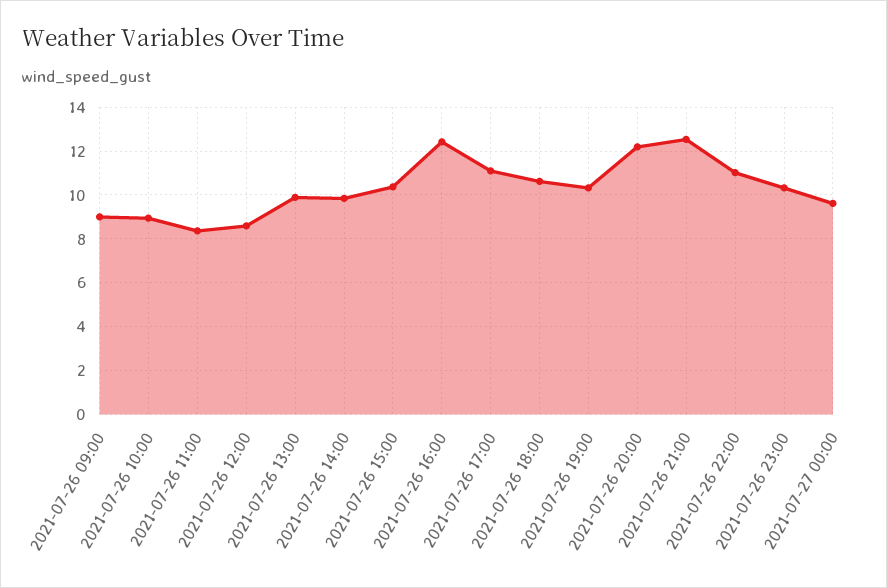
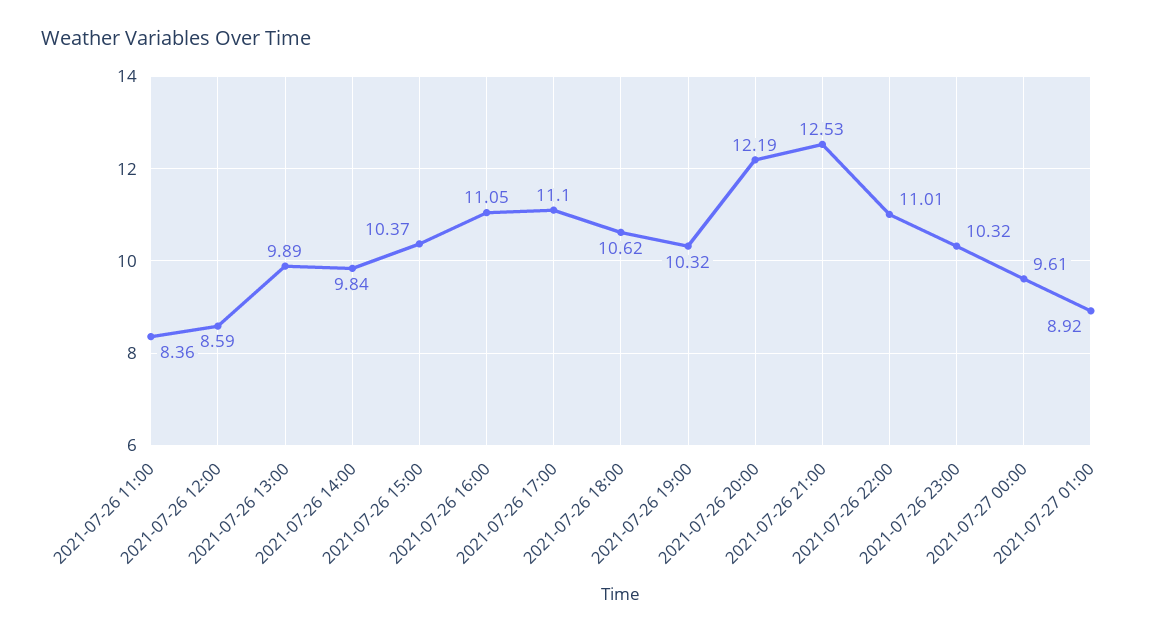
2021-07-26 09:00: 9 -> none
2021-07-26 10:00: 9 -> none
2021-07-26 16:00: 12.5 -> 11.05
2021-07-27 01:00: none -> 8.92

